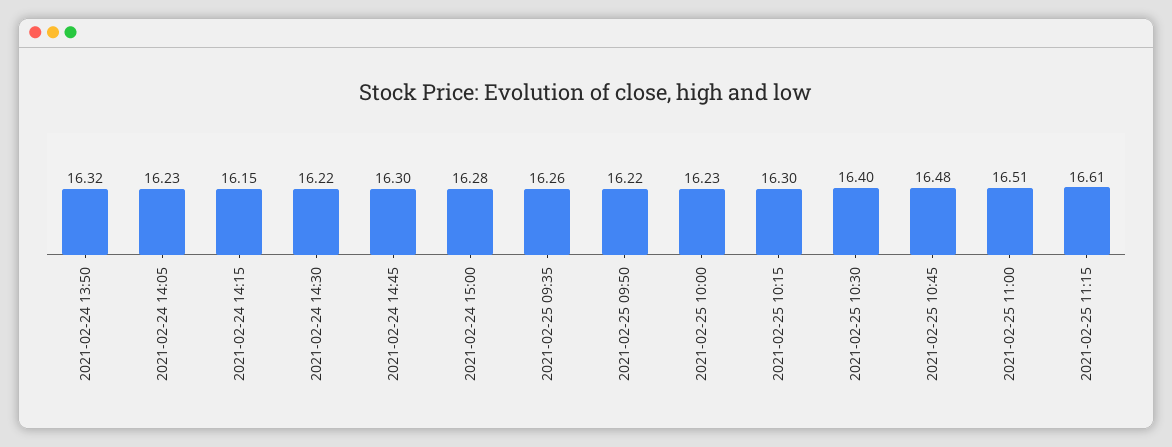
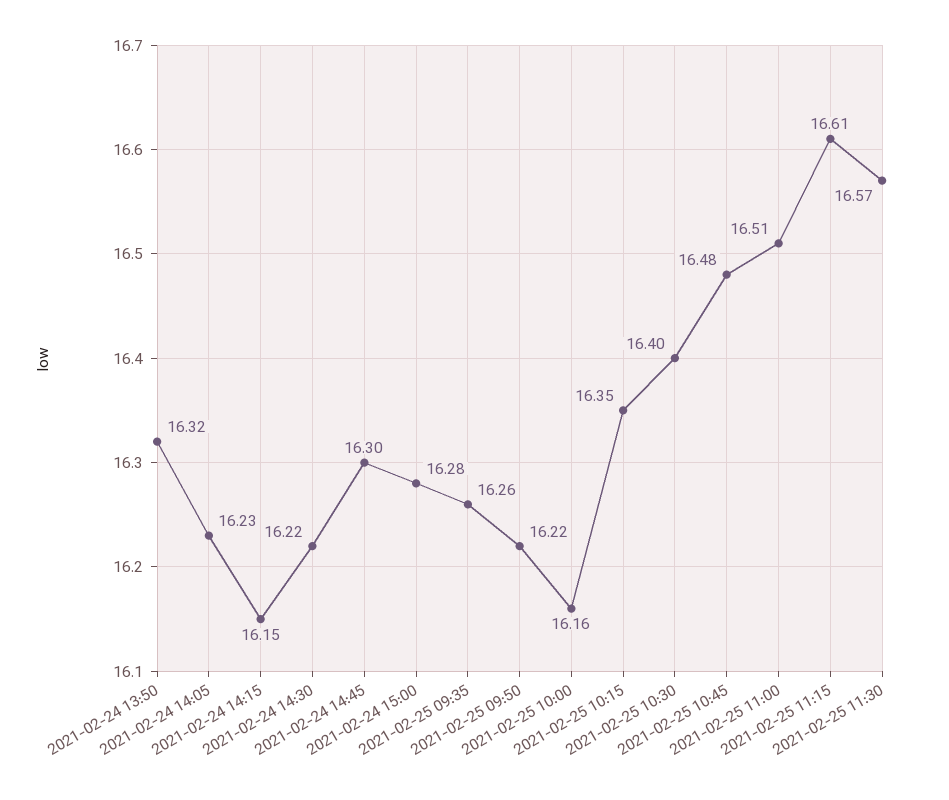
2021-02-25 10:00: 16.23 -> 16.16
2021-02-25 10:15: 16.3 -> 16.35
2021-02-25 11:30: none -> 16.57

